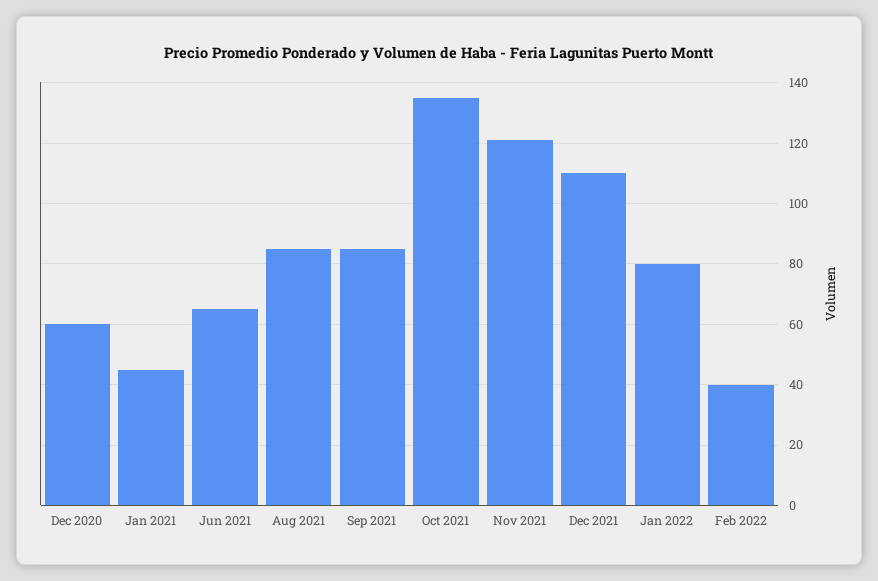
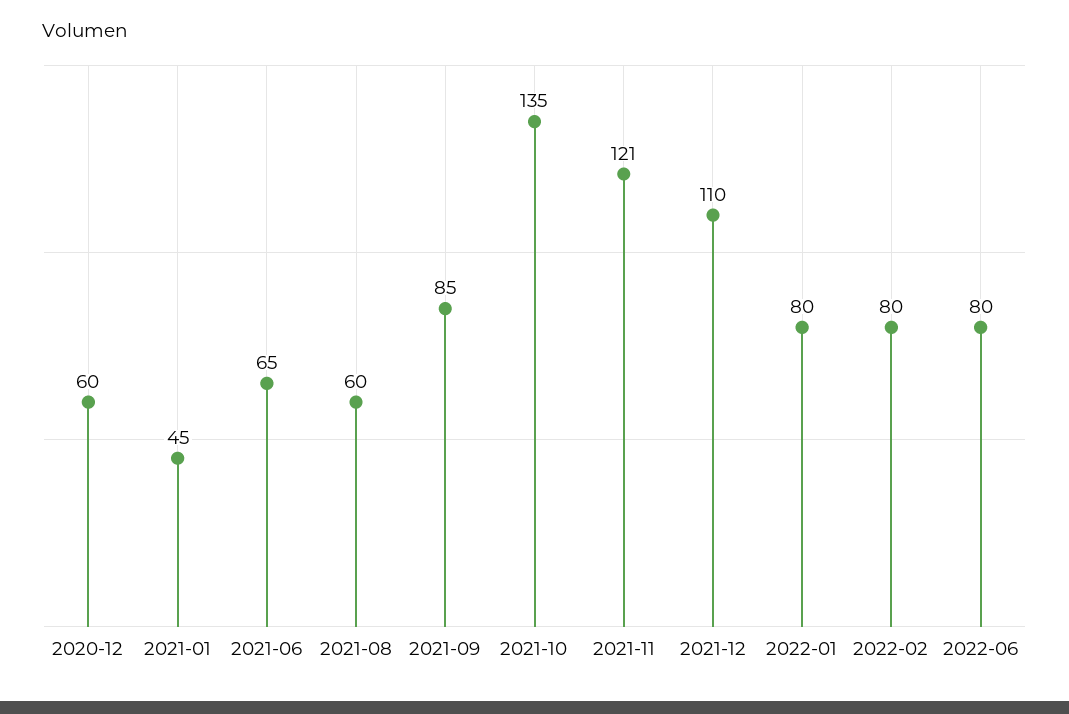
Aug 2021: 85 -> 60
Feb 2022: 40 -> 80
2022-06: none -> 80

